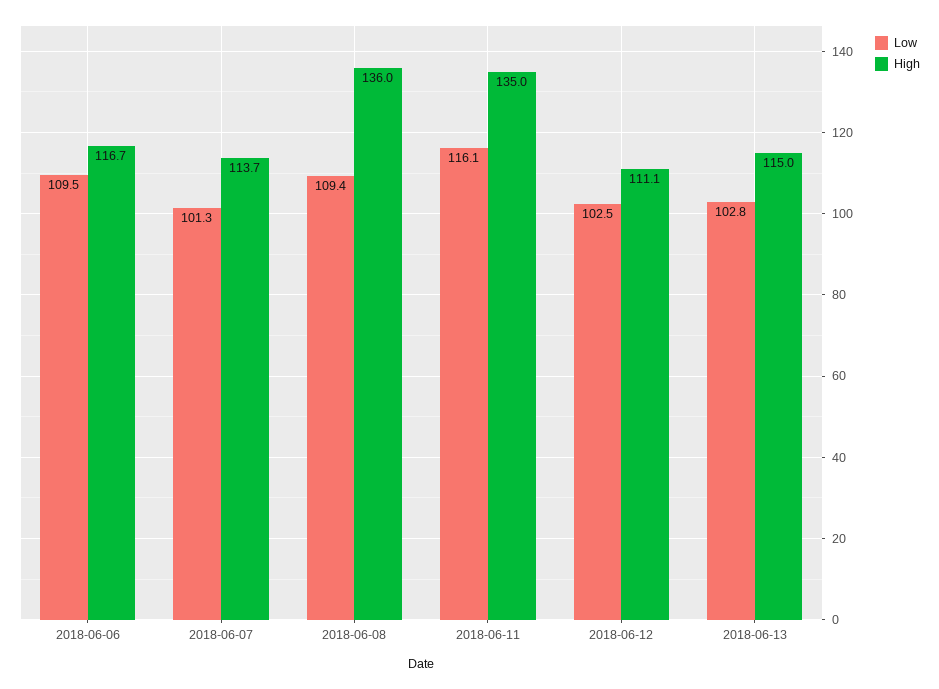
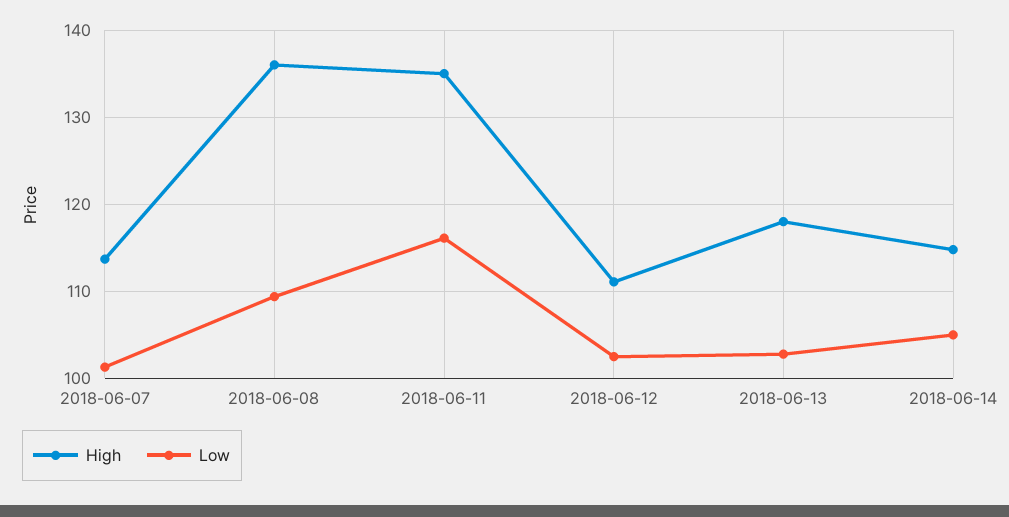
Low, 2018-06-06: 109.5 -> none
High, 2018-06-06: 116.7 -> none
High, 2018-06-13: 115 -> 118
High, 2018-06-14: none -> 115
Low, 2018-06-14: none -> 105

